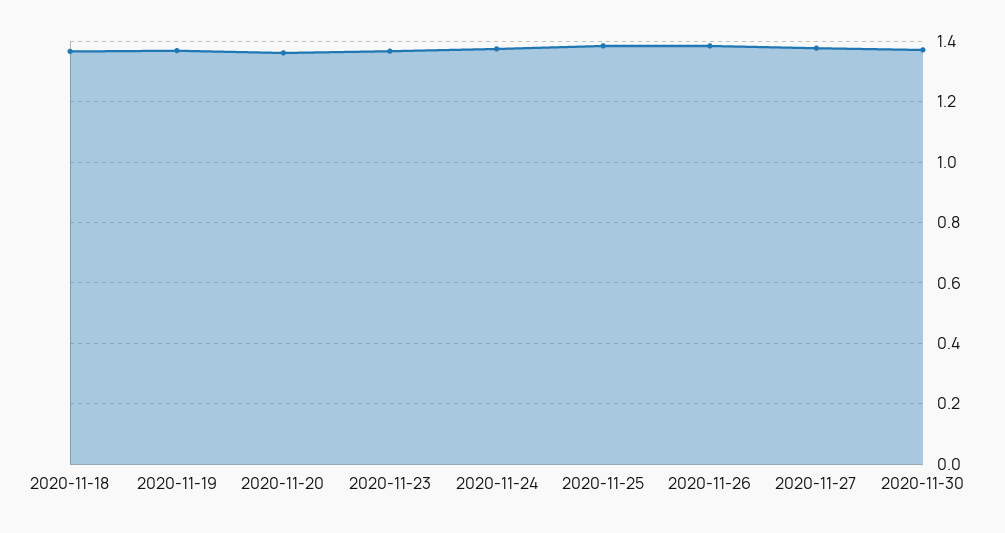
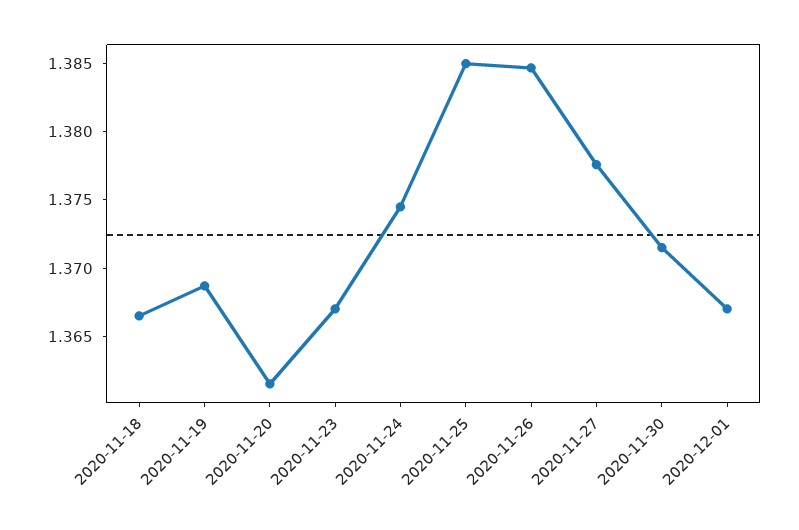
2020-12-01: none -> 1.367

